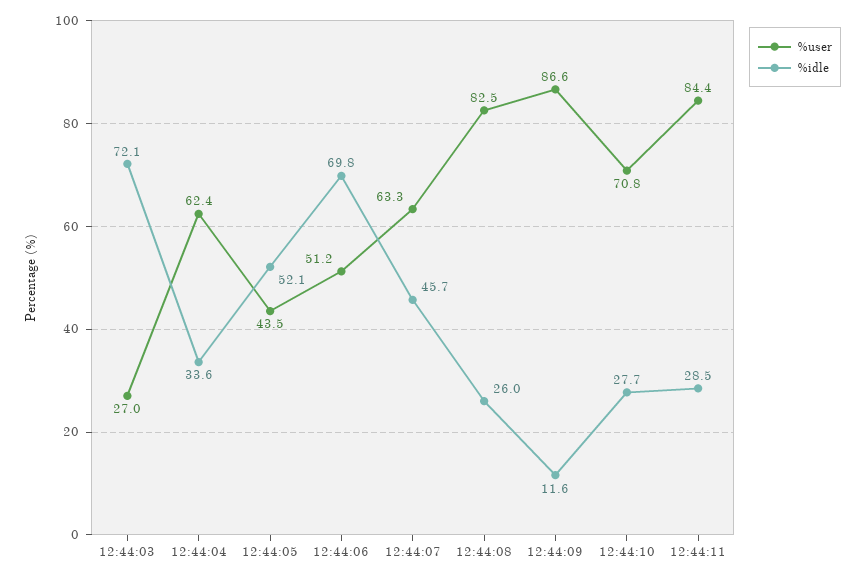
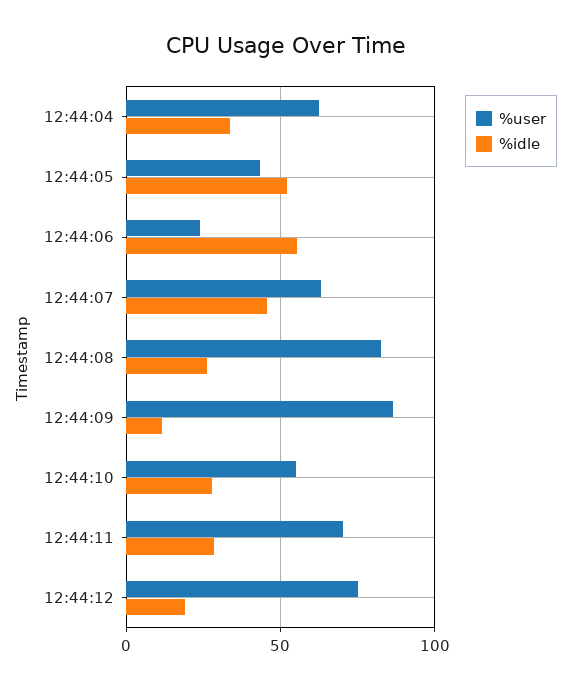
%user, 12:44:03: 27 -> none
%idle, 12:44:03: 72.1 -> none
%user, 12:44:06: 51.2 -> 25
%idle, 12:44:06: 69.8 -> 55
%user, 12:44:10: 70.8 -> 55
%user, 12:44:11: 84.4 -> 70
%user, 12:44:12: none -> 75
%idle, 12:44:12: none -> 20

